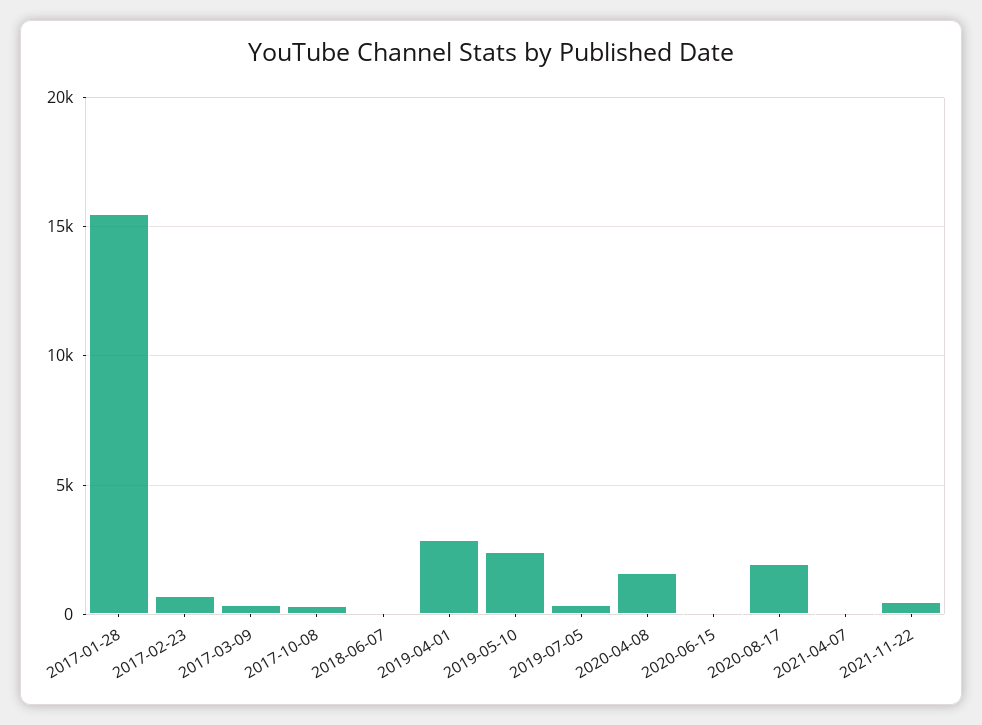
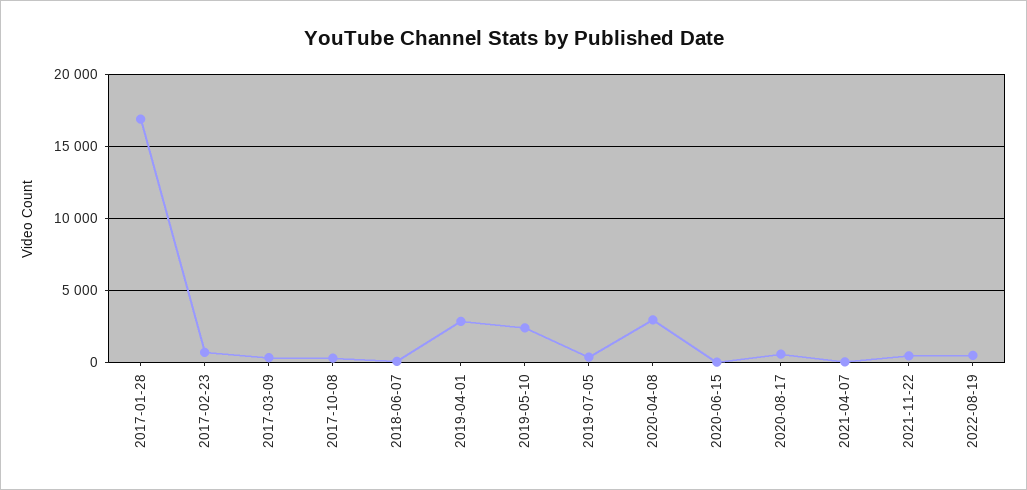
2017-01-28: 15500 -> 17000
2020-04-08: 1500 -> 3000
2020-08-17: 2000 -> 500
2022-08-19: none -> 500

